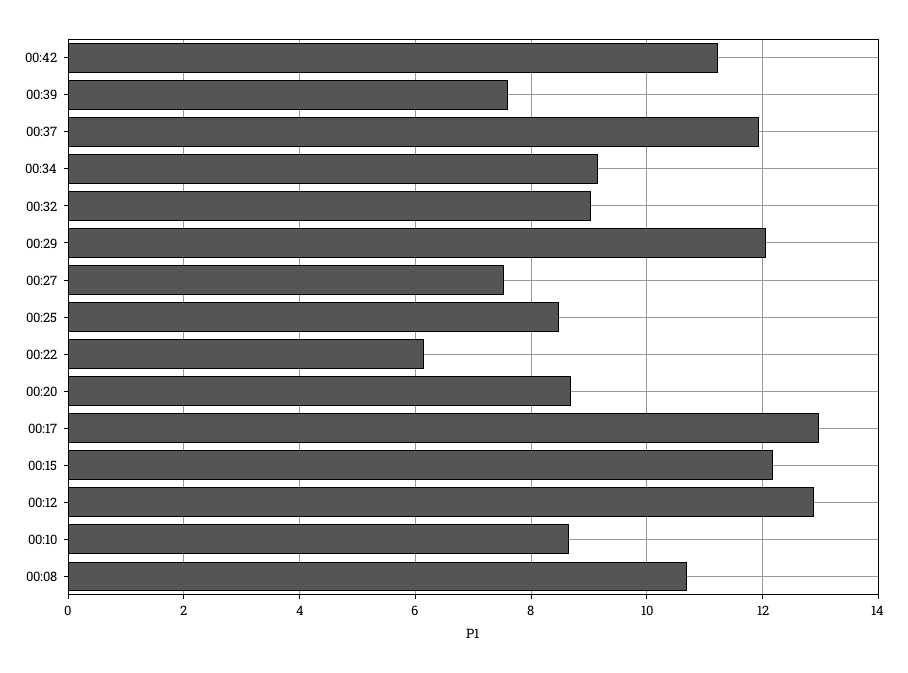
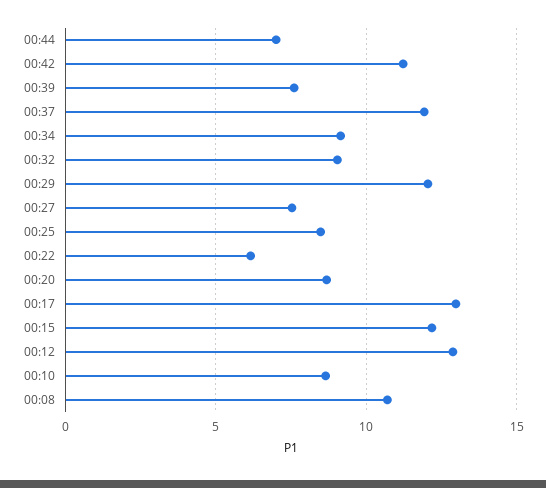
00:44: none -> 7

